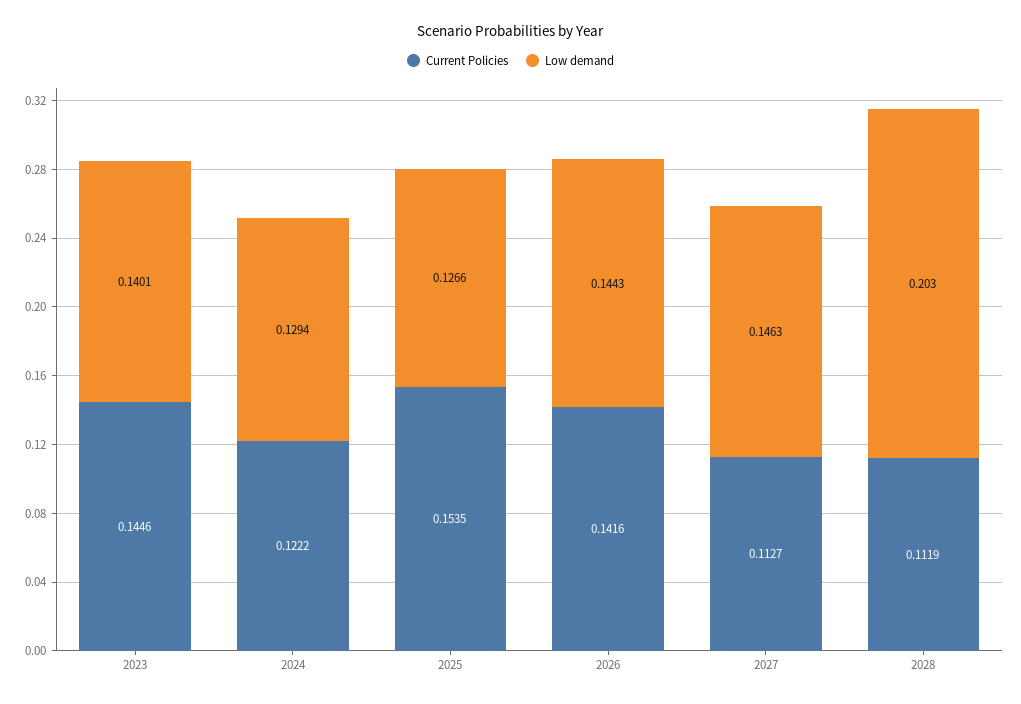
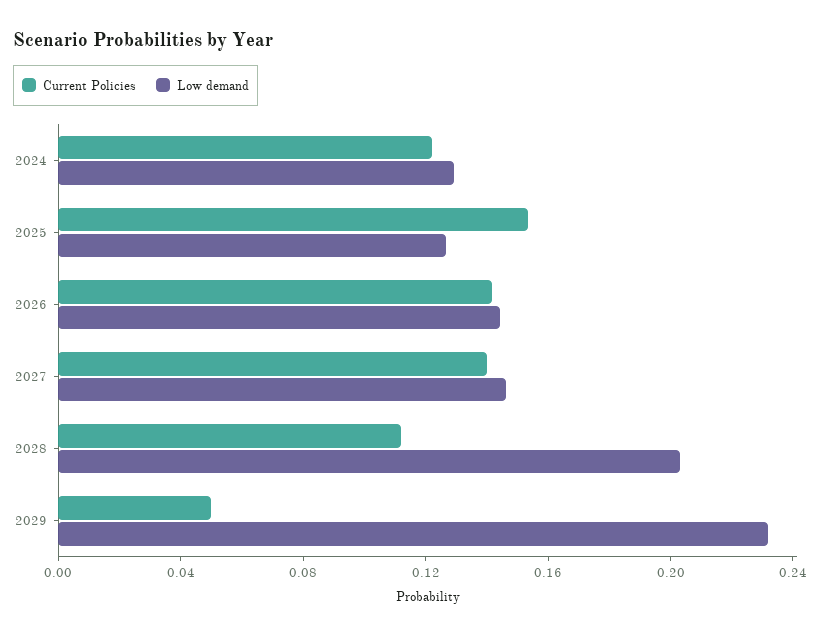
Current Policies, 2023: 0.1446 -> none
Low demand, 2023: 0.1401 -> none
Current Policies, 2027: 0.1127 -> 0.14
Current Policies, 2029: none -> 0.05
Low demand, 2029: none -> 0.23

